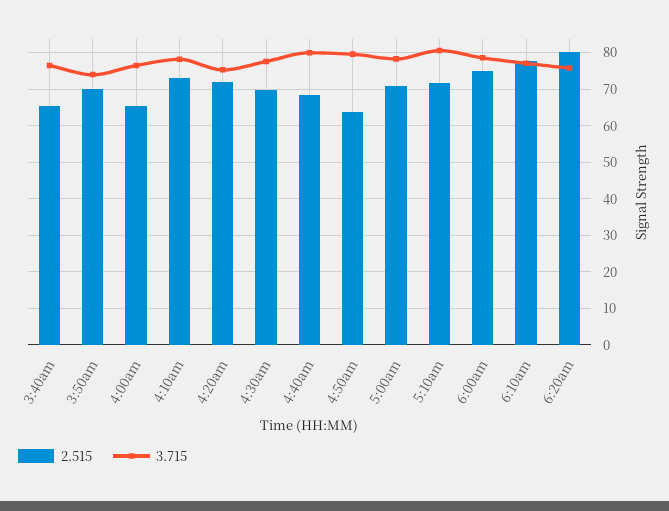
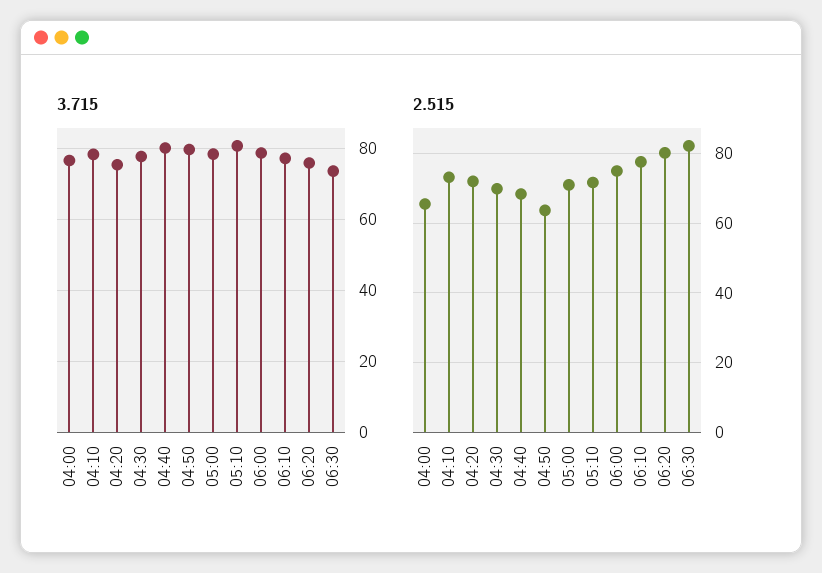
2.515, 3:40am: 66 -> none
3.715, 3:40am: 76 -> none
2.515, 3:50am: 70 -> none
3.715, 3:50am: 74 -> none
3.715, 06:30: none -> 74
2.515, 06:30: none -> 82

